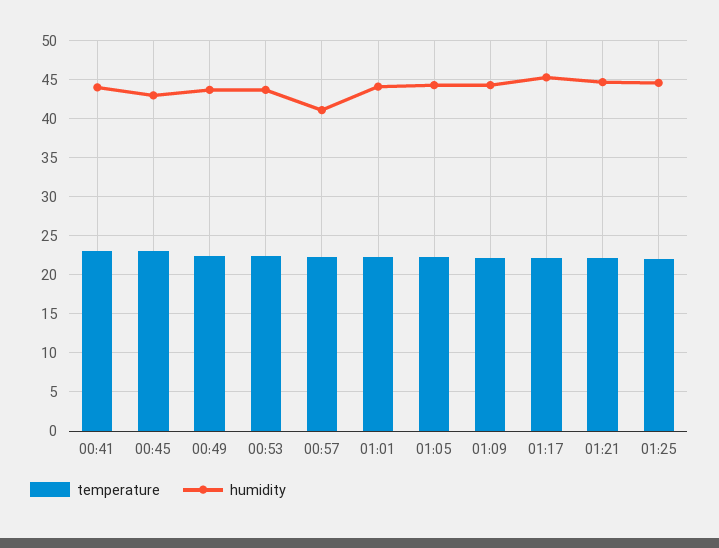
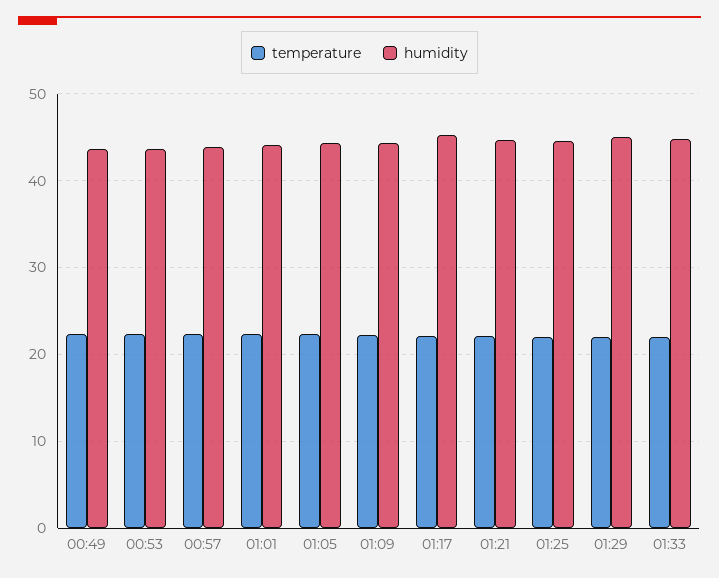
temperature, 00:41: 23 -> none
humidity, 00:41: 44 -> none
temperature, 00:45: 23 -> none
humidity, 00:45: 43 -> none
humidity, 00:57: 41 -> 44
temperature, 01:29: none -> 22
humidity, 01:29: none -> 45
temperature, 01:33: none -> 22
humidity, 01:33: none -> 45

